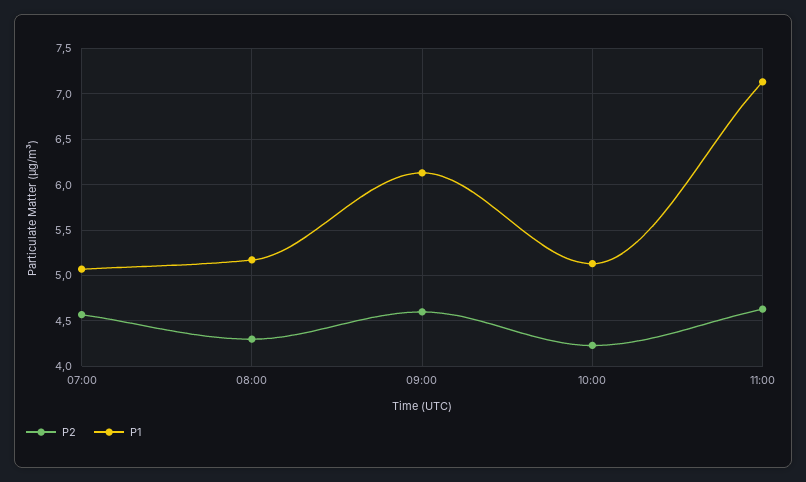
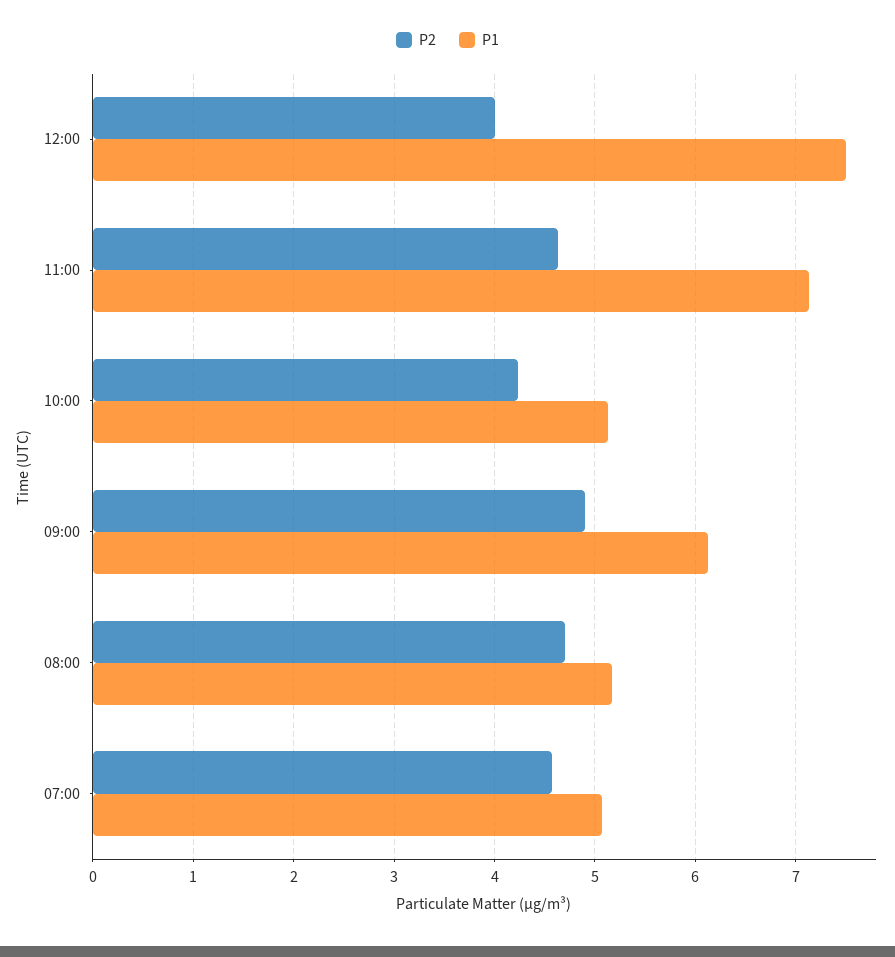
P2, 08:00: 4.3 -> 4.7
P2, 09:00: 4.6 -> 4.9
P2, 12:00: none -> 4
P1, 12:00: none -> 7.5

